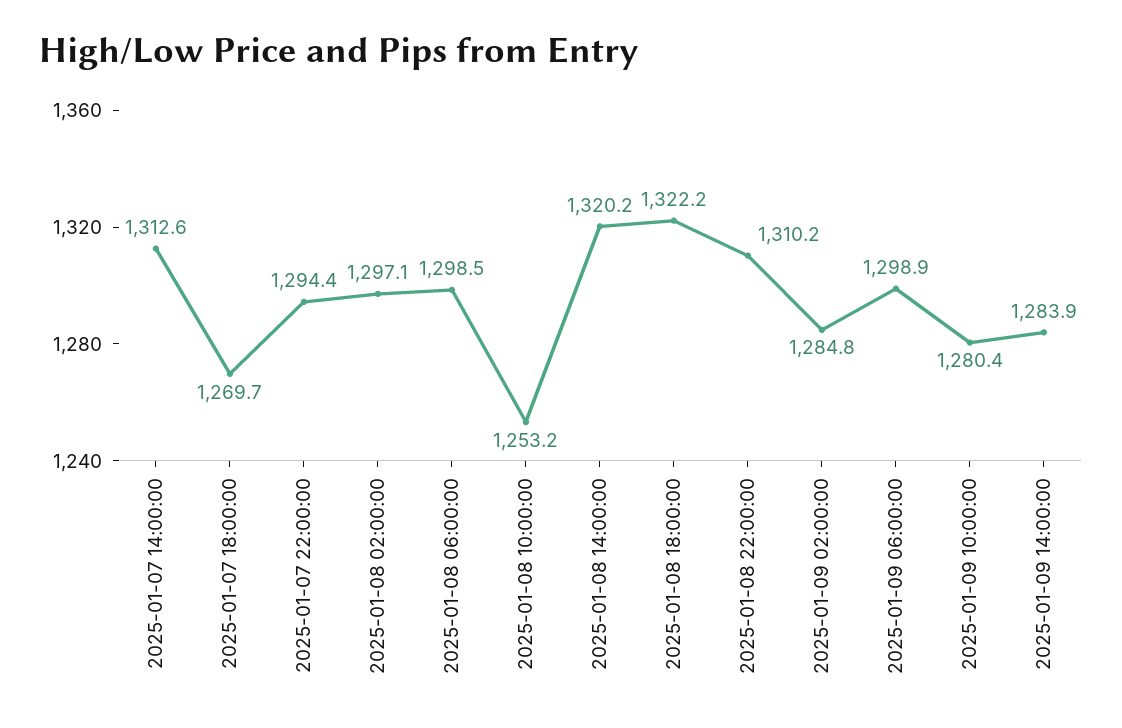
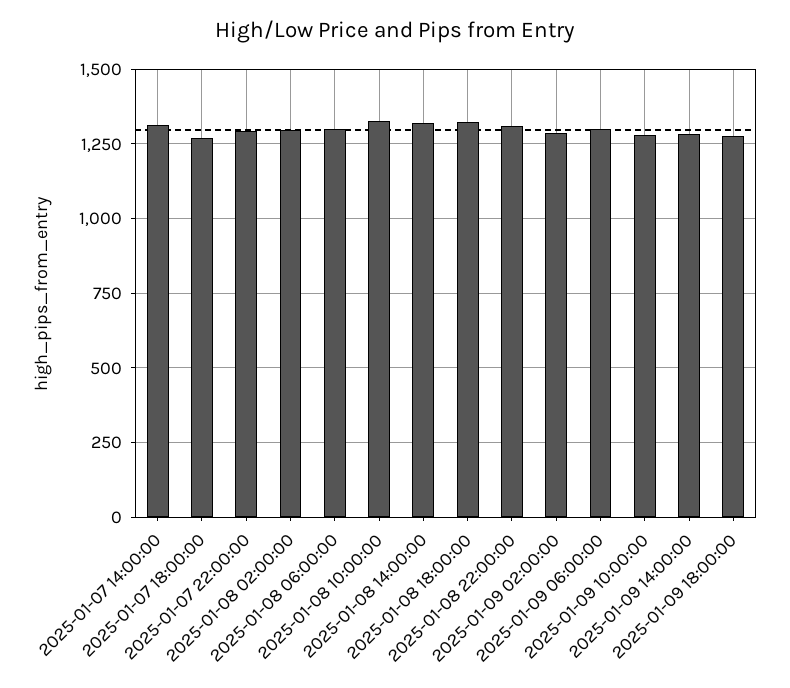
2025-01-08 10:00:00: 1253.2 -> 1325
2025-01-09 18:00:00: none -> 1275

